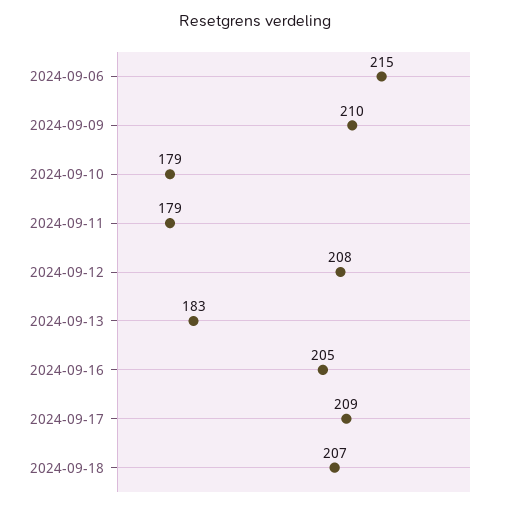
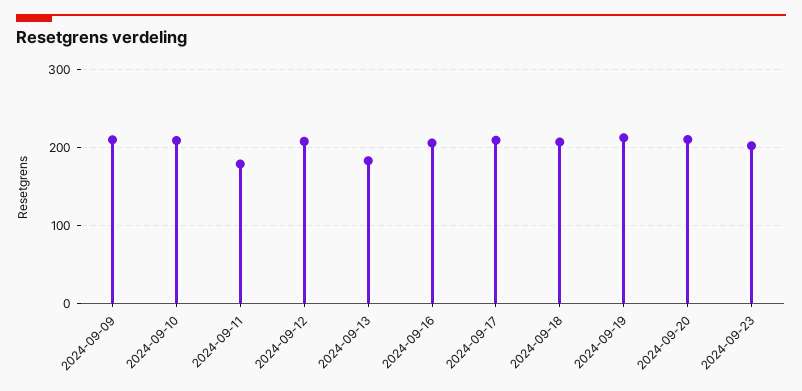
2024-09-06: 215 -> none
2024-09-10: 179 -> 210
2024-09-19: none -> 210
2024-09-20: none -> 210
2024-09-23: none -> 200

